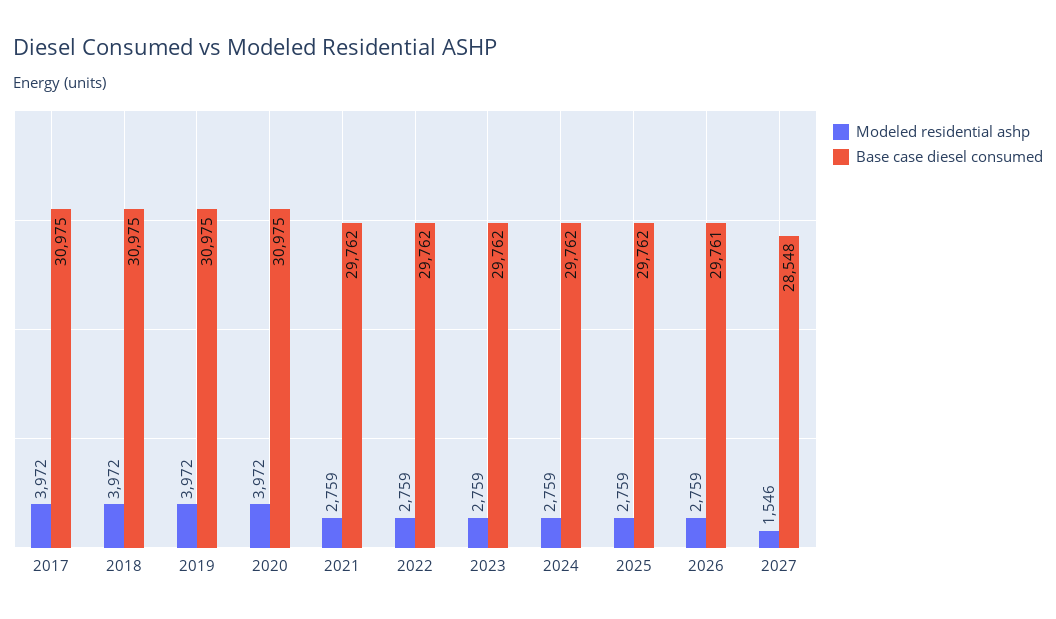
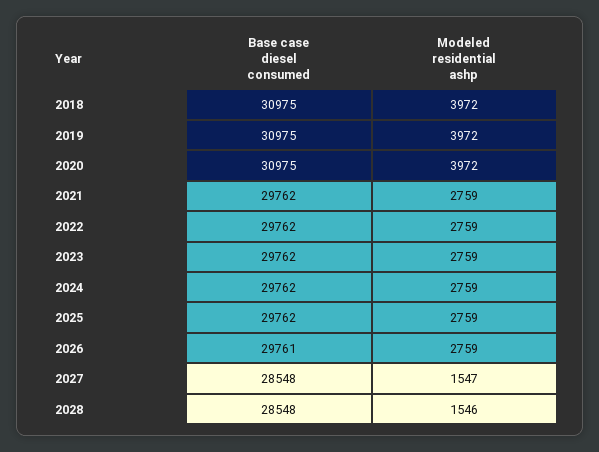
Modeled residential ashp, 2017: 3972 -> none
Base case diesel consumed, 2017: 30975 -> none
Modeled residential ashp, 2027: 1546 -> 1547
Base case diesel consumed, 2028: none -> 28548
Modeled residential ashp, 2028: none -> 1546

